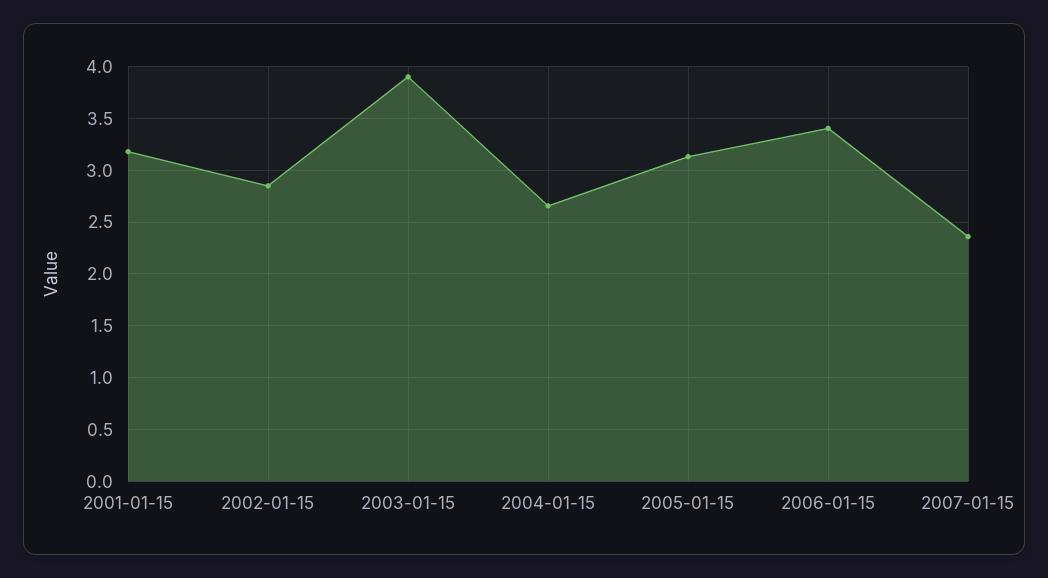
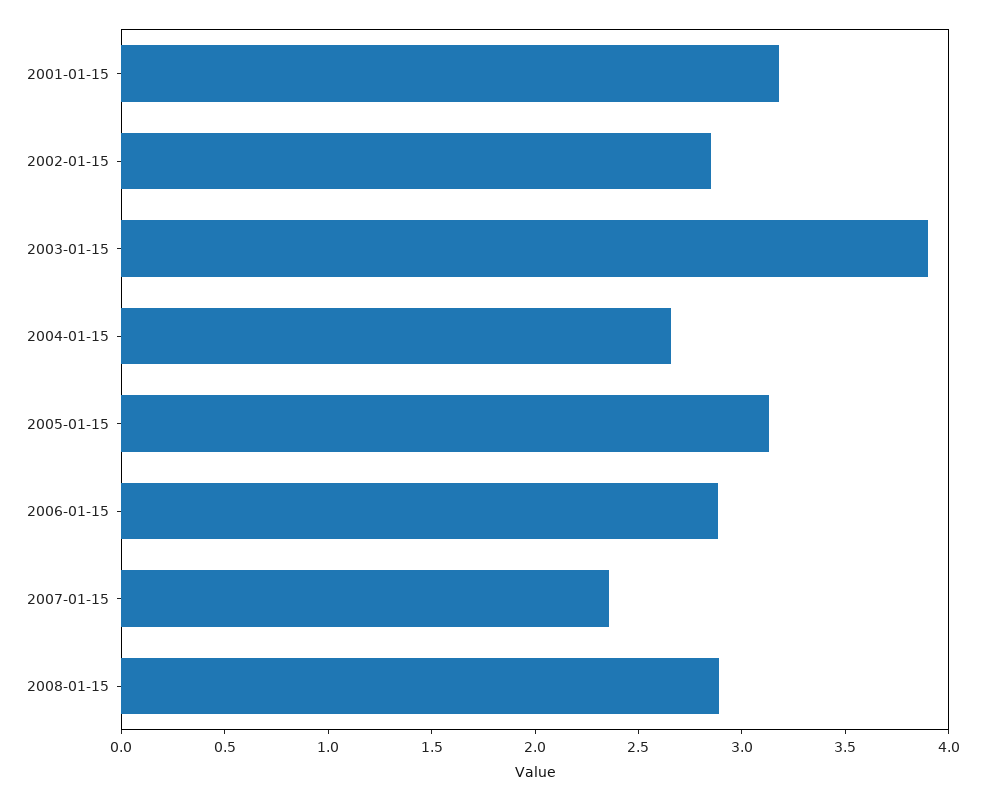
2006-01-15: 3.4 -> 2.9
2008-01-15: none -> 2.9

